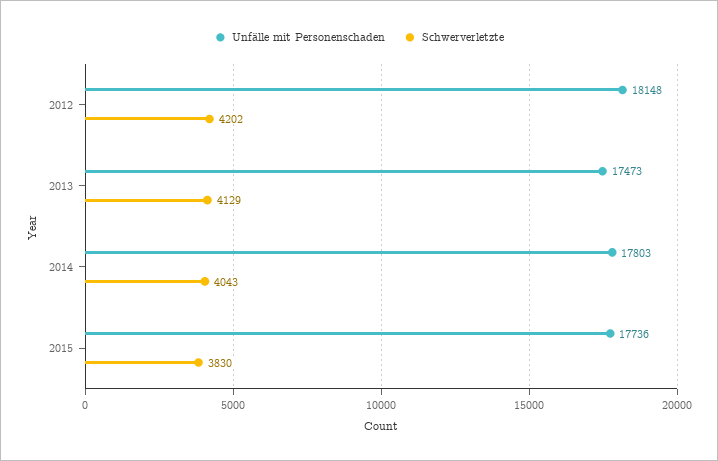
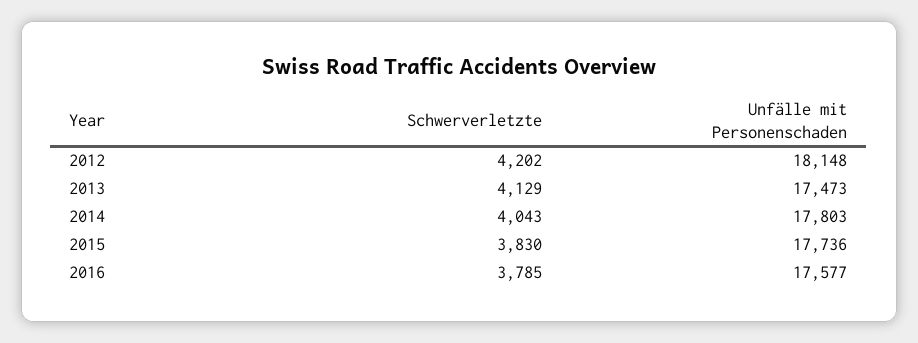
Schwerverletzte, 2016: none -> 3785
Unfälle mit Personenschaden, 2016: none -> 17577

